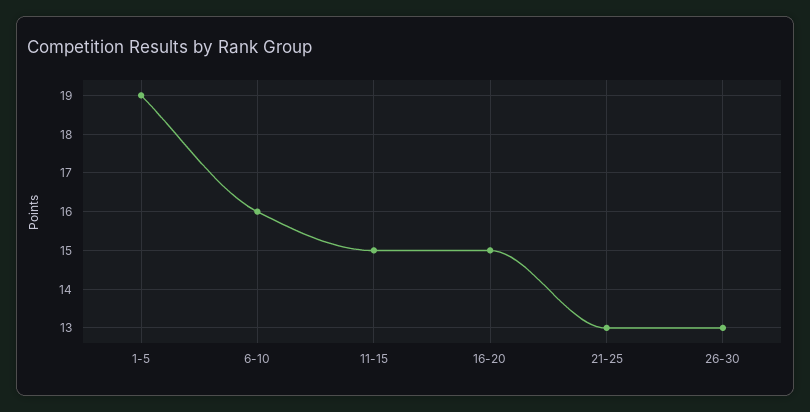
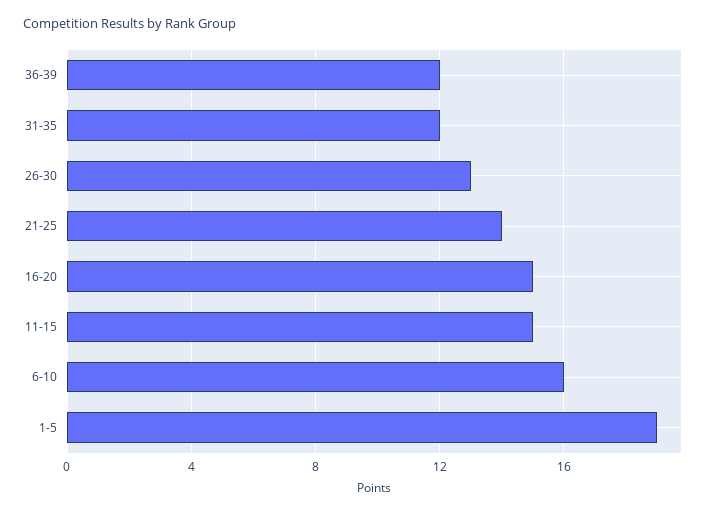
21-25: 13 -> 14
36-39: none -> 12
31-35: none -> 12

